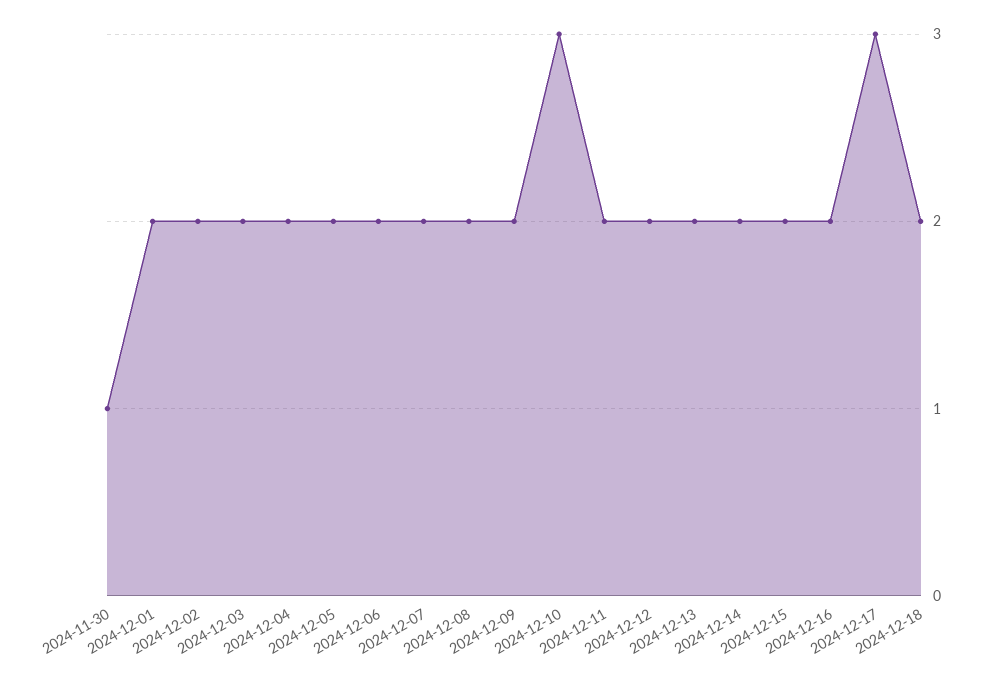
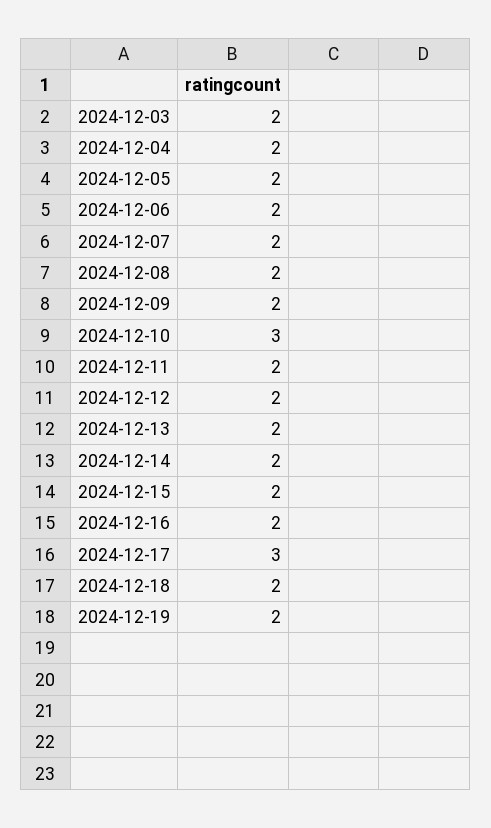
2024-11-30: 1 -> none
2024-12-01: 2 -> none
2024-12-02: 2 -> none
2024-12-19: none -> 2

